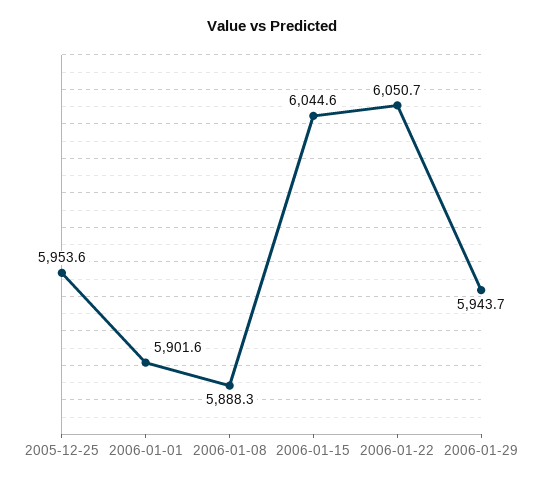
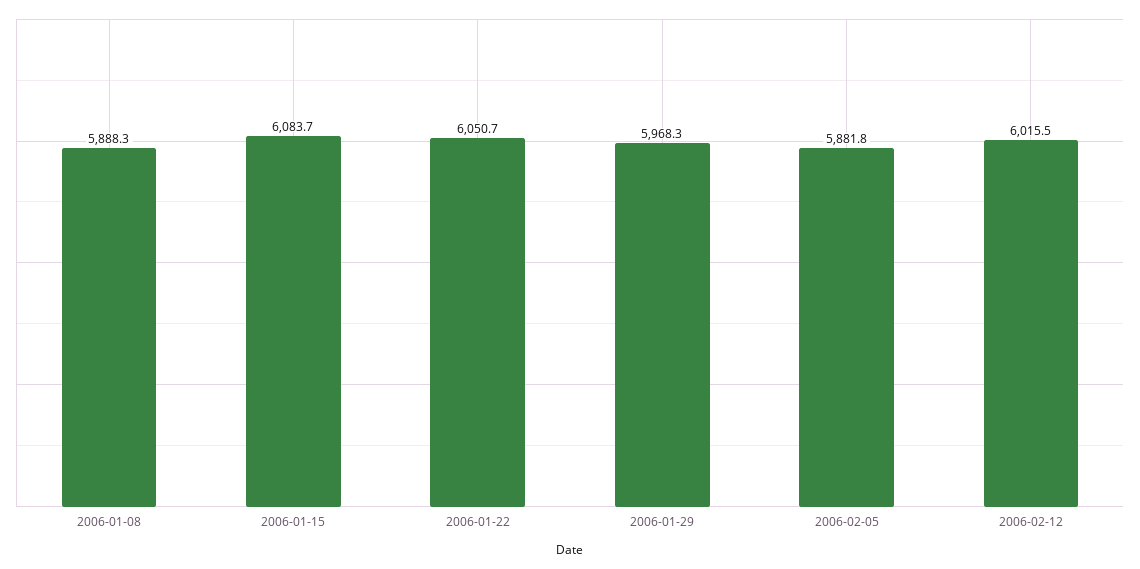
2005-12-25: 5953.6 -> none
2006-01-01: 5901.6 -> none
2006-01-15: 6044.6 -> 6083.7
2006-01-29: 5943.7 -> 5968.3
2006-02-05: none -> 5881.8
2006-02-12: none -> 6015.5

